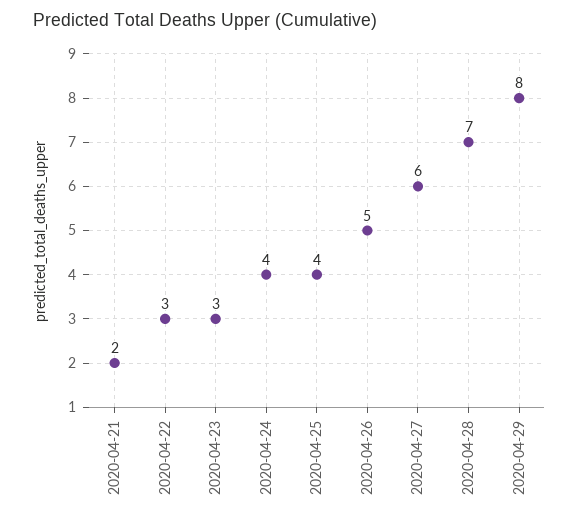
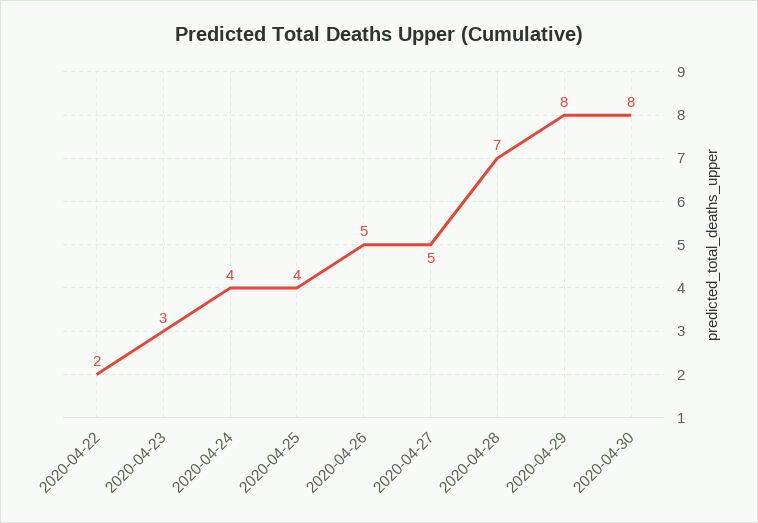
2020-04-21: 2 -> none
2020-04-22: 3 -> 2
2020-04-27: 6 -> 5
2020-04-30: none -> 8

